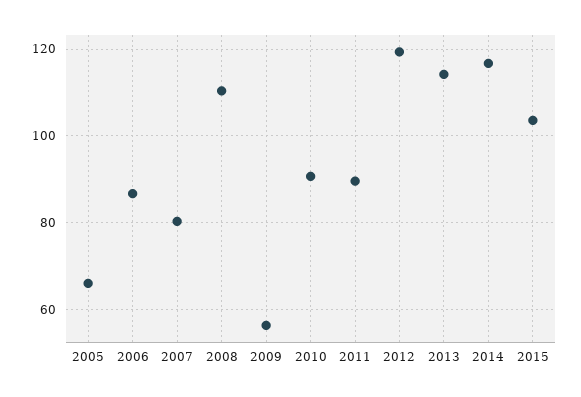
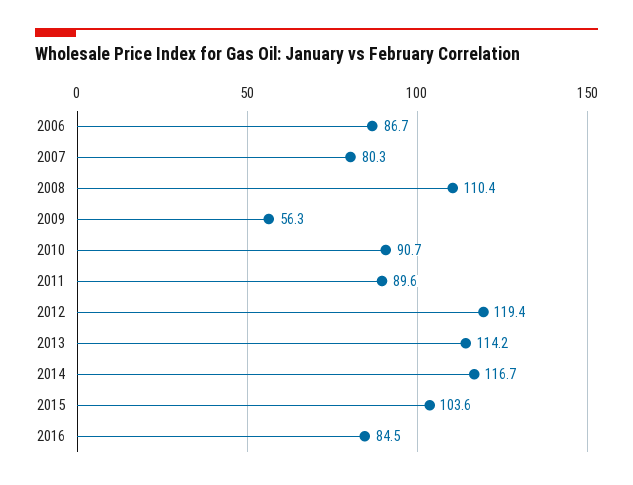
2005: 66 -> none
2016: none -> 84.5

